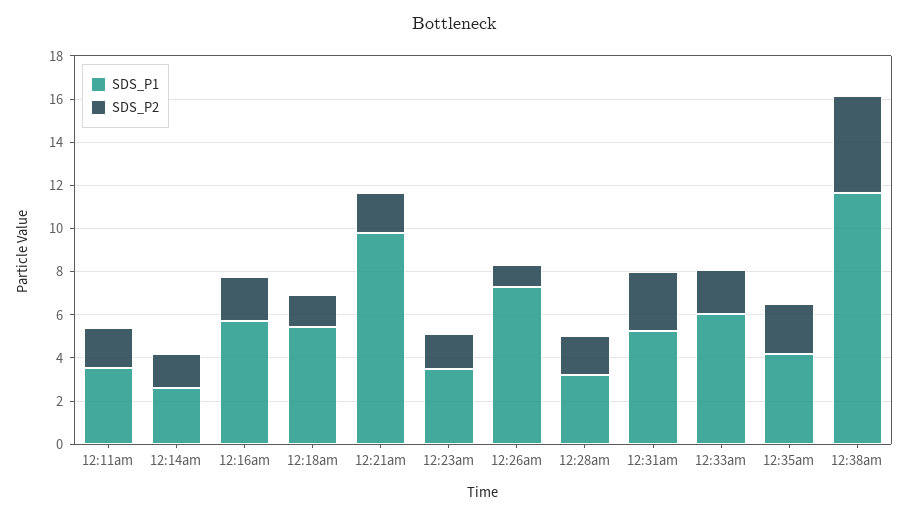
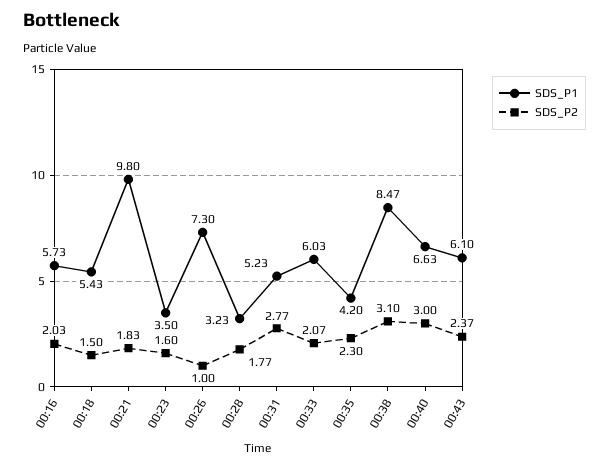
SDS_P1, 12:11am: 3.5 -> none
SDS_P2, 12:11am: 2 -> none
SDS_P1, 12:14am: 2.5 -> none
SDS_P2, 12:14am: 1.5 -> none
SDS_P1, 12:38am: 11.5 -> 8.47
SDS_P2, 12:38am: 4.5 -> 3.1
SDS_P1, 00:40: none -> 6.63
SDS_P2, 00:40: none -> 3
SDS_P1, 00:43: none -> 6.1
SDS_P2, 00:43: none -> 2.37

